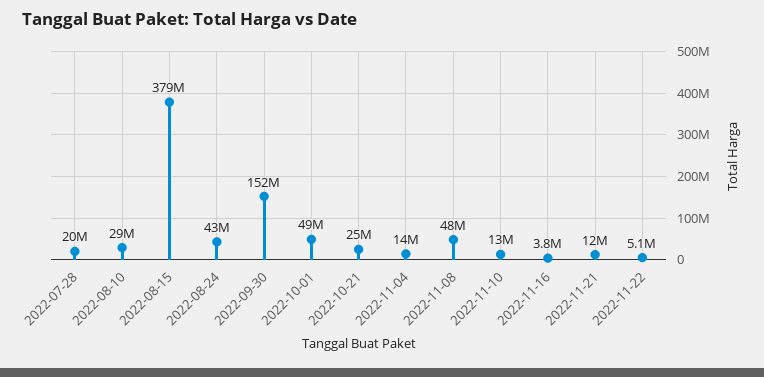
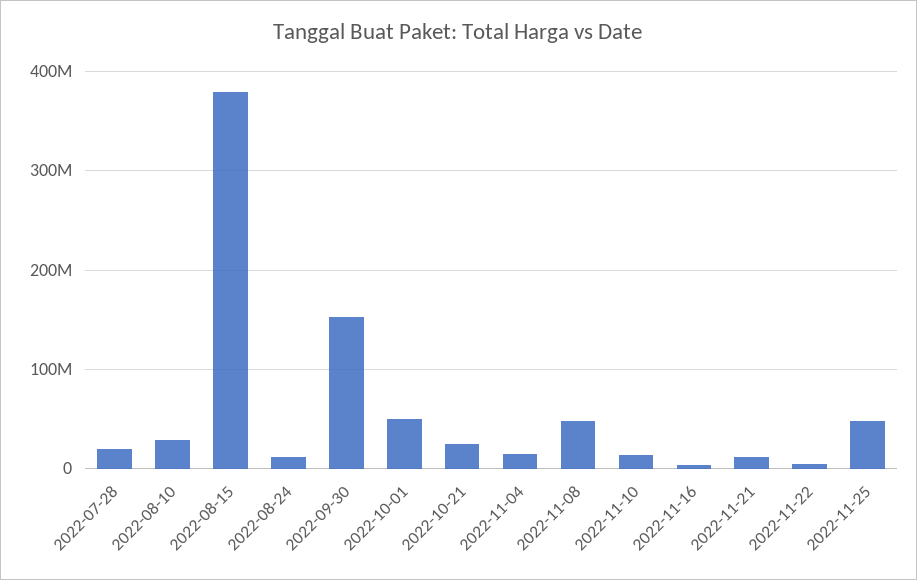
2022-08-24: 43000000 -> 10000000
2022-11-25: none -> 50000000

